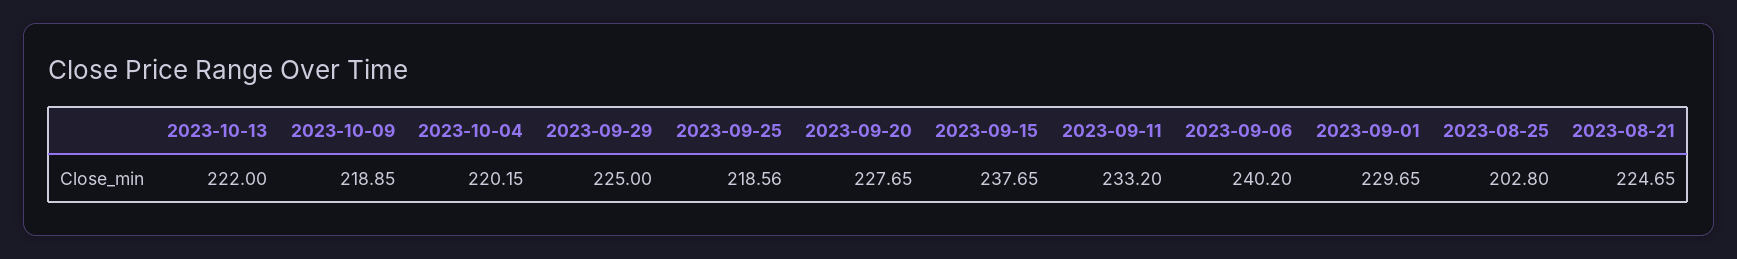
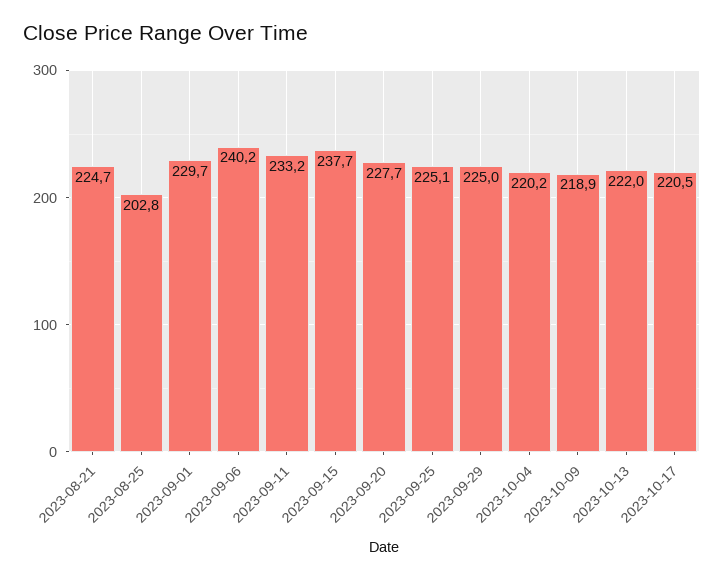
2023-09-25: 218.56 -> 225.1
2023-10-17: none -> 220.5

